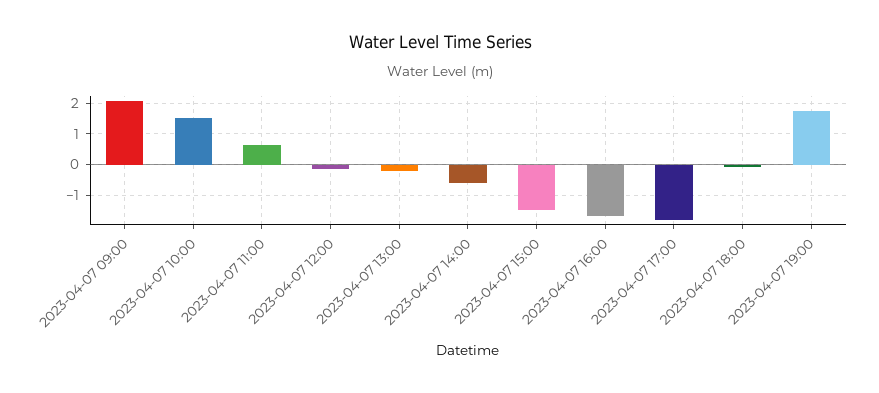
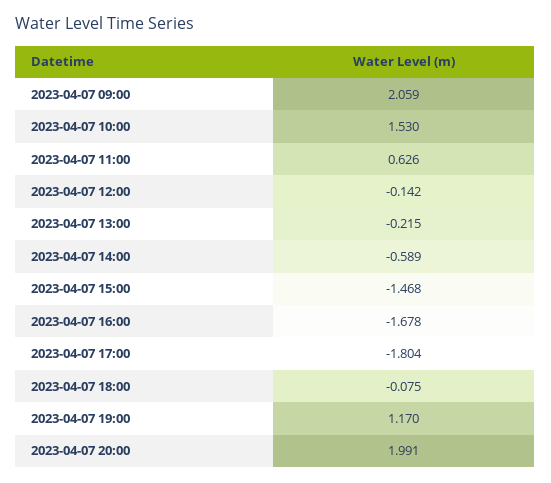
2023-04-07 19:00: 1.8 -> 1.17
2023-04-07 20:00: none -> 1.991

